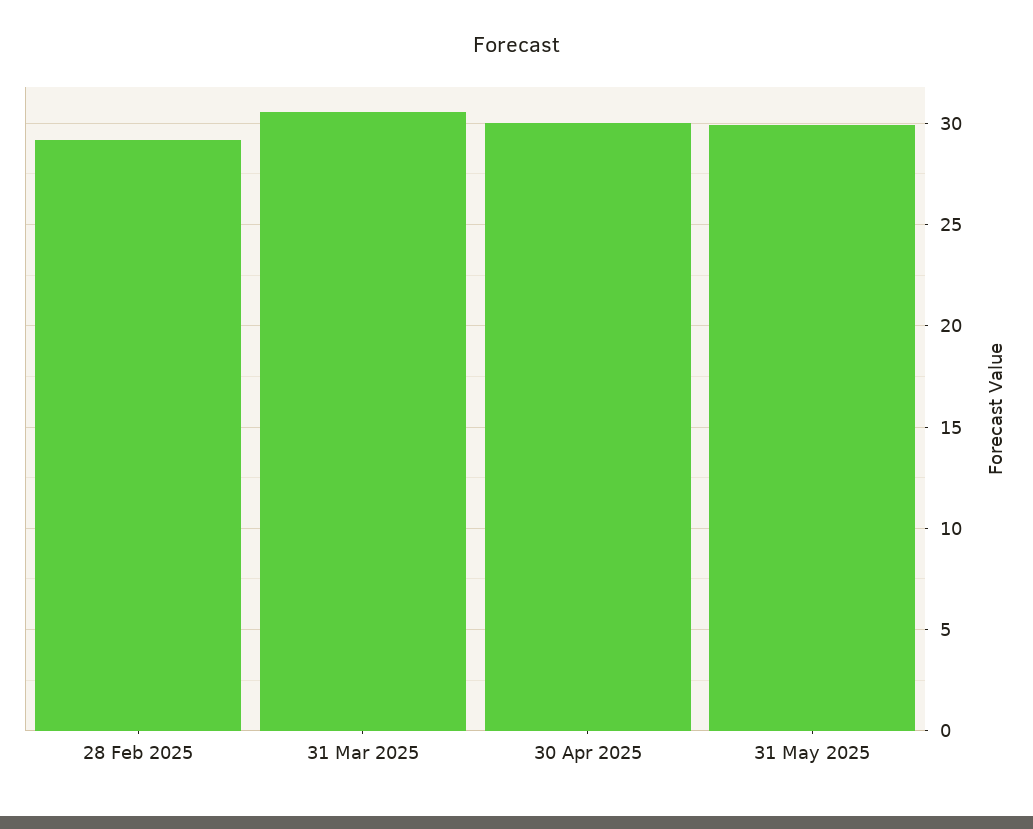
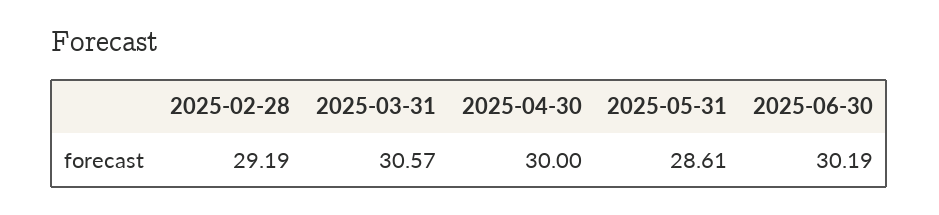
31 May 2025: 30 -> 28.61
2025-06-30: none -> 30.19

